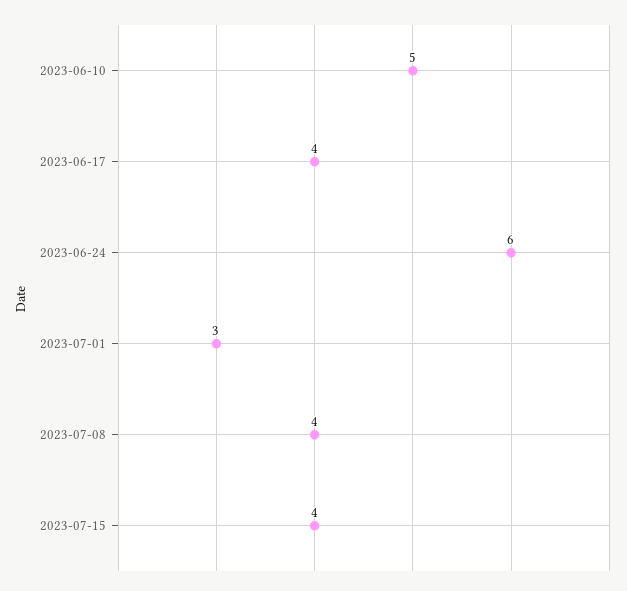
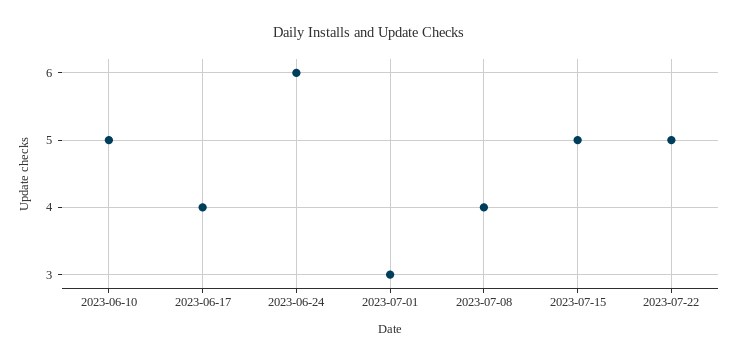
2023-07-15: 4 -> 5
2023-07-22: none -> 5

